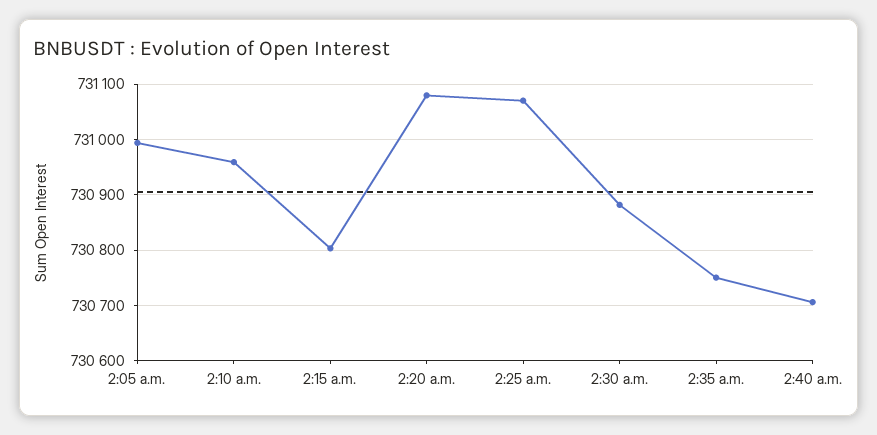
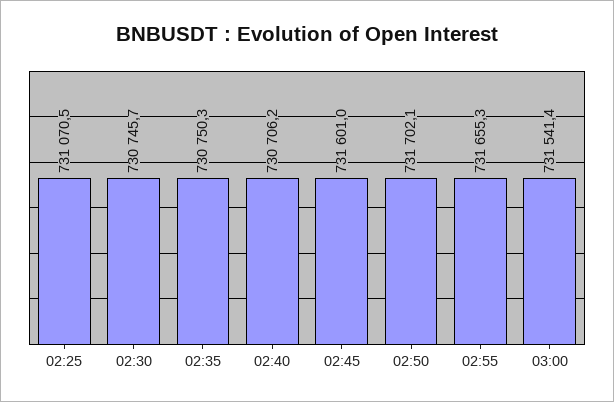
2:05 a.m.: 731000 -> none
2:10 a.m.: 730960 -> none
2:15 a.m.: 730800 -> none
2:20 a.m.: 731080 -> none
2:30 a.m.: 730880 -> 730745.7
02:45: none -> 731601
02:50: none -> 731702.1
02:55: none -> 731655.3
03:00: none -> 731541.4

